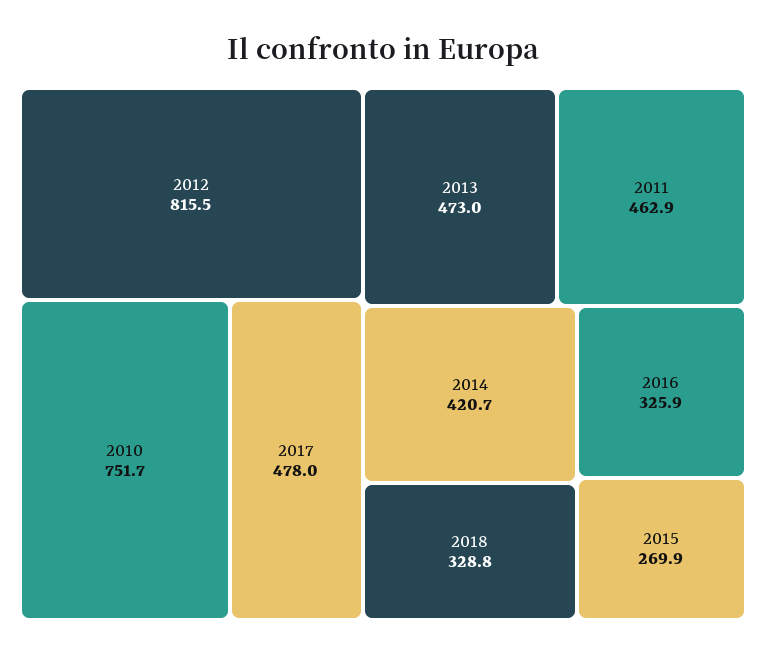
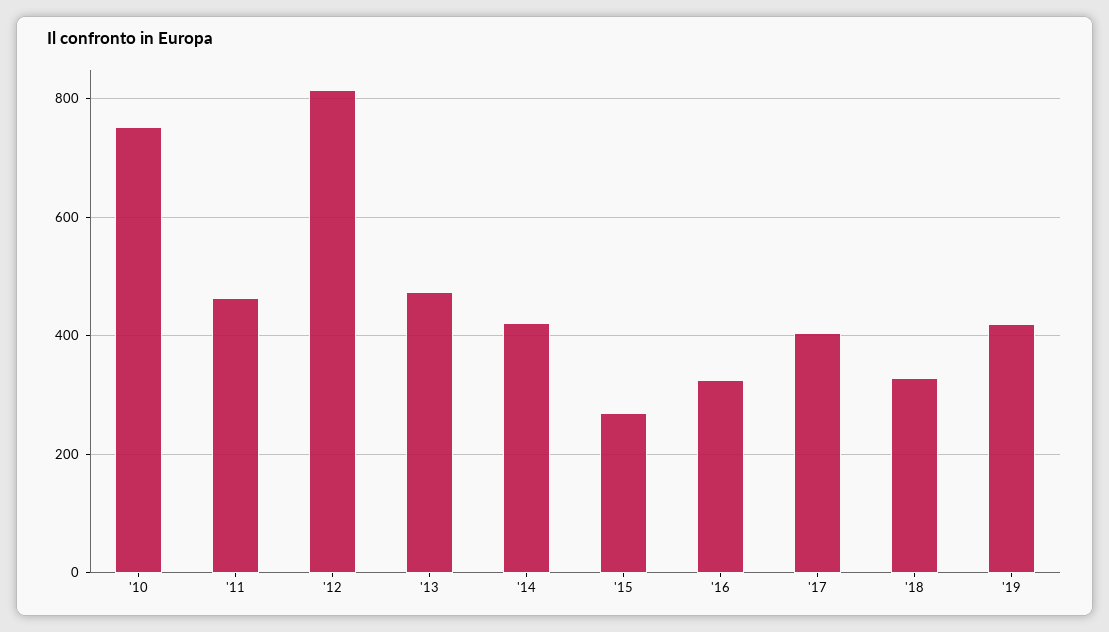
2017: 478 -> 400
'19: none -> 420

